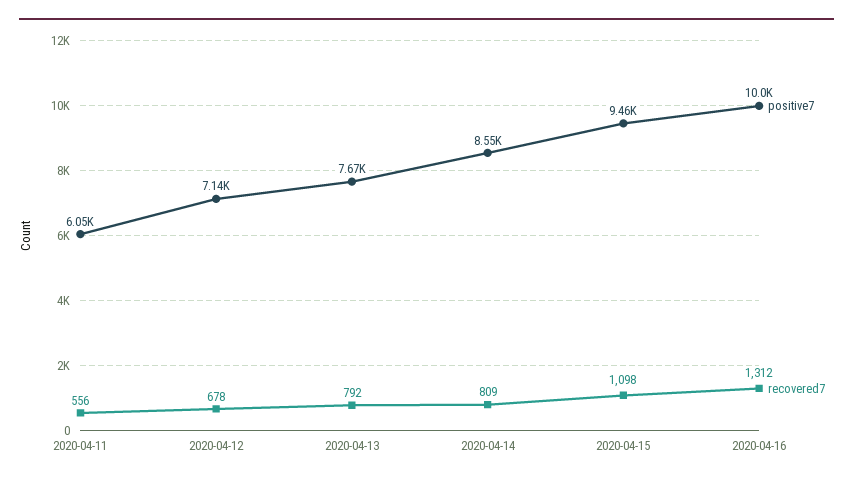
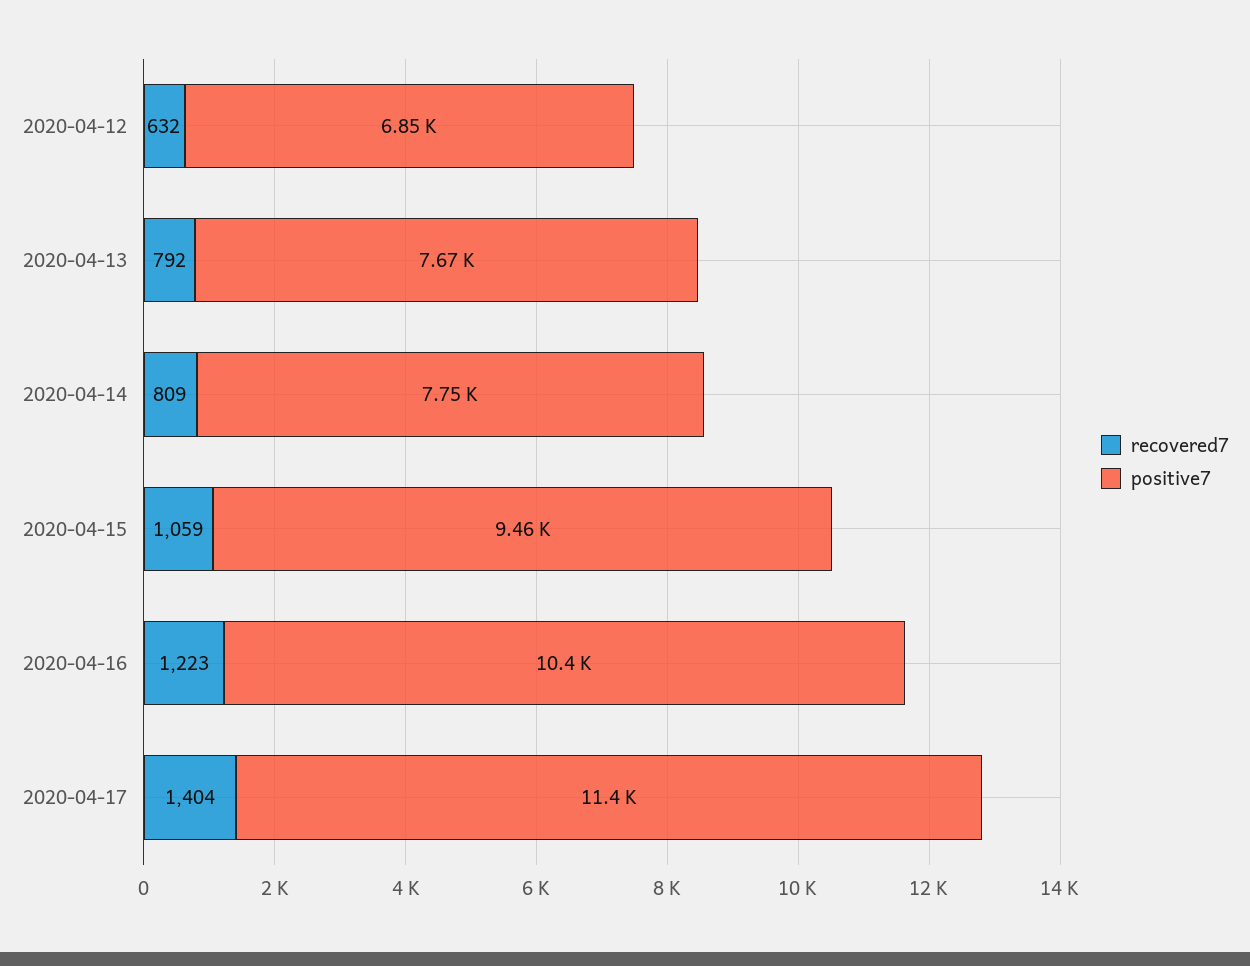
positive7, 2020-04-11: 6050 -> none
recovered7, 2020-04-11: 556 -> none
positive7, 2020-04-12: 7140 -> 6850
recovered7, 2020-04-12: 678 -> 632
positive7, 2020-04-14: 8550 -> 7750
recovered7, 2020-04-15: 1098 -> 1059
positive7, 2020-04-16: 10000 -> 10400
recovered7, 2020-04-16: 1312 -> 1223
recovered7, 2020-04-17: none -> 1404
positive7, 2020-04-17: none -> 11400

